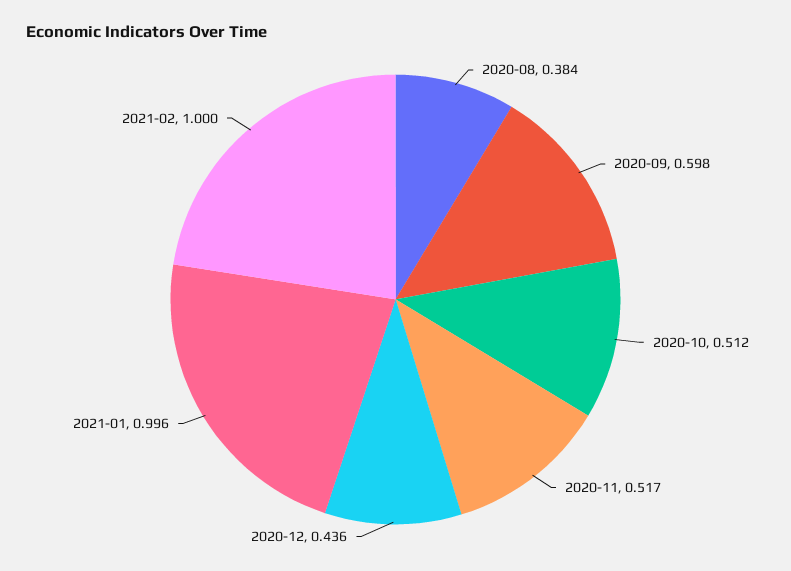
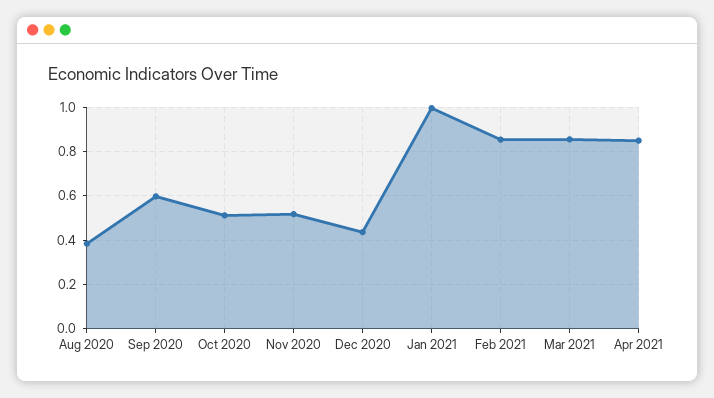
2021-02: 1 -> 0.85
Mar 2021: none -> 0.85
Apr 2021: none -> 0.85

